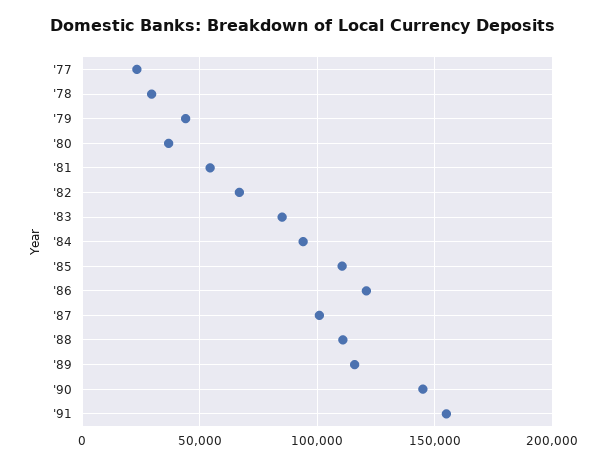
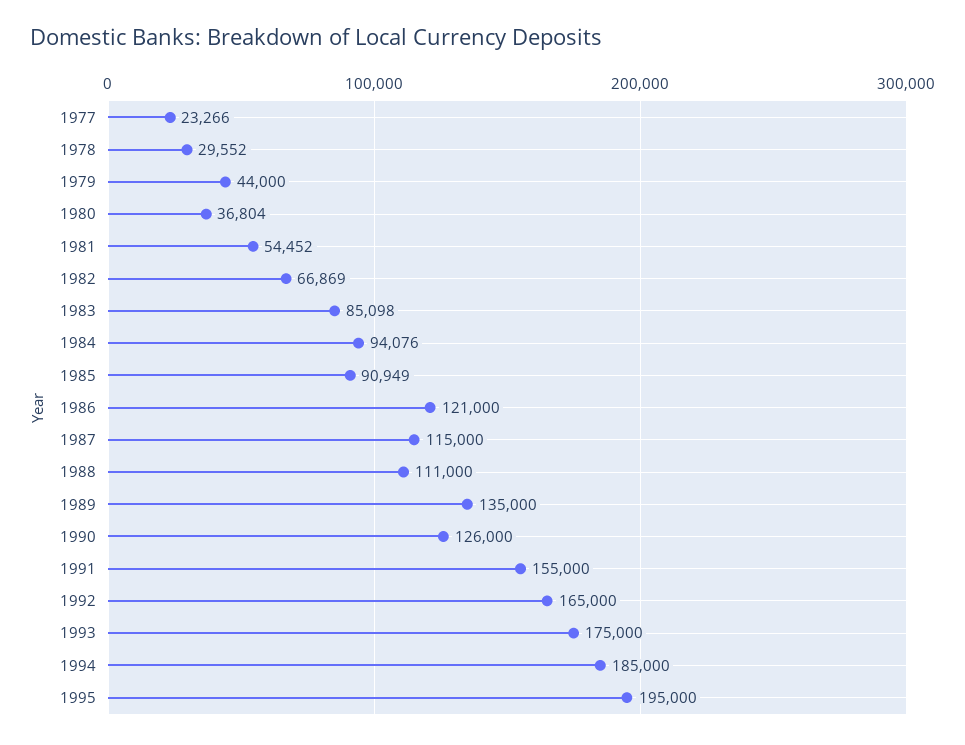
'85: 110000 -> 90949
'87: 100000 -> 115000
'89: 115000 -> 135000
'90: 145000 -> 126000
1992: none -> 165000
1993: none -> 175000
1994: none -> 185000
1995: none -> 195000

